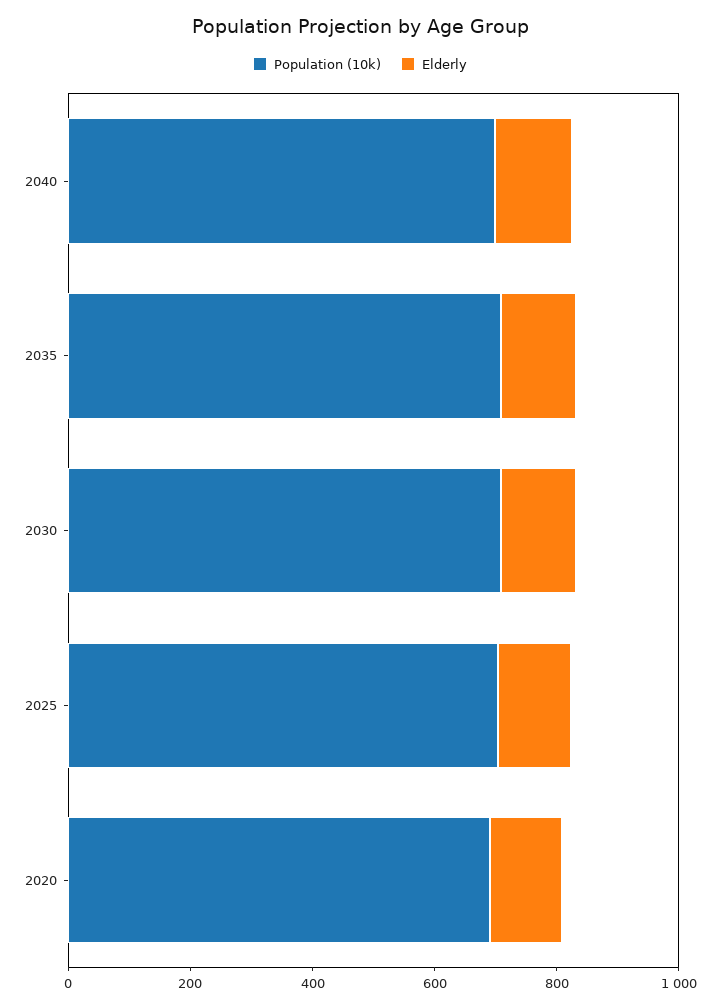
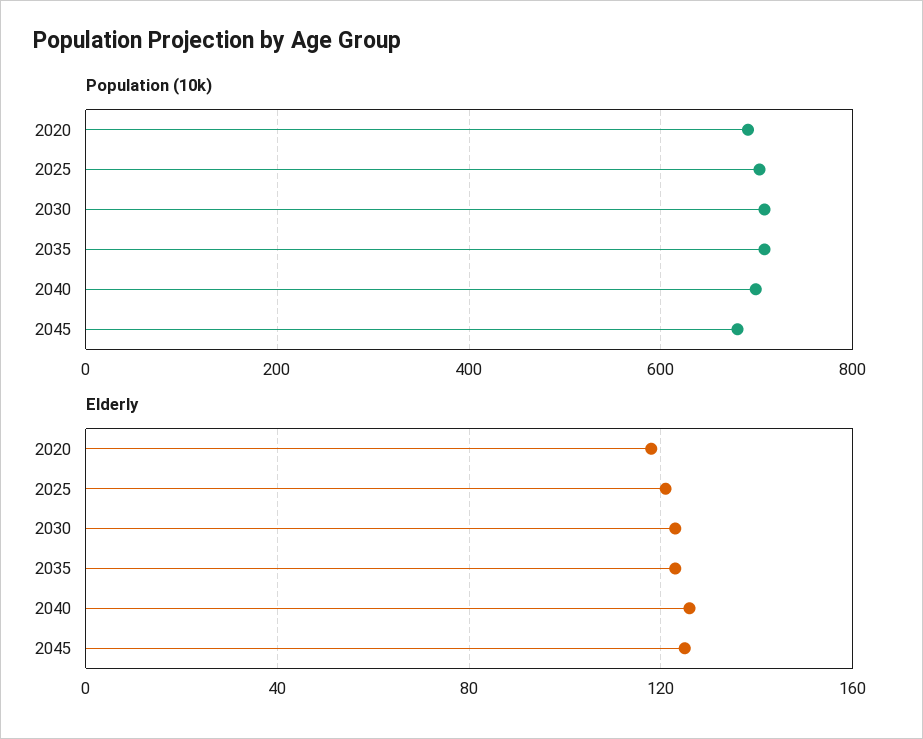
Population (10k), 2045: none -> 680
Elderly, 2045: none -> 125

